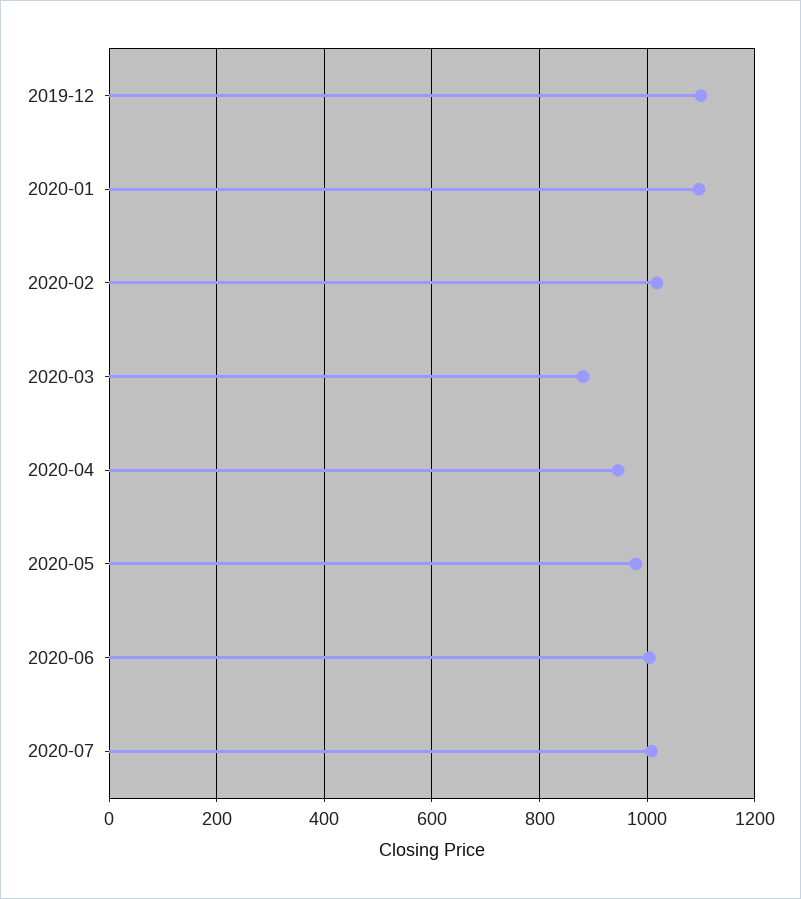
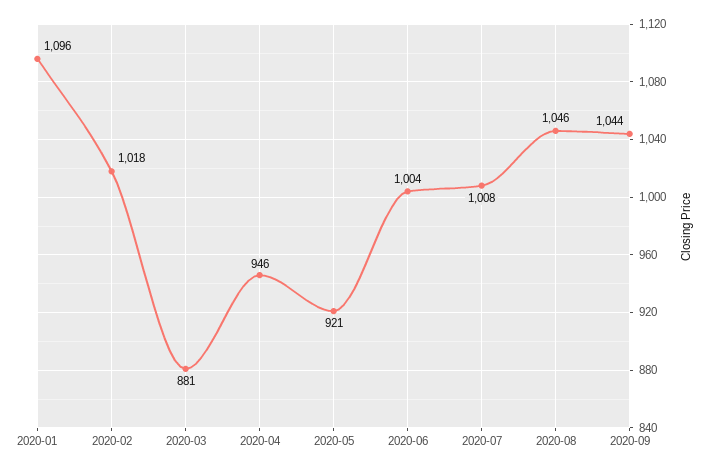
2019-12: 1100 -> none
2020-05: 980 -> 921
2020-08: none -> 1046
2020-09: none -> 1044

